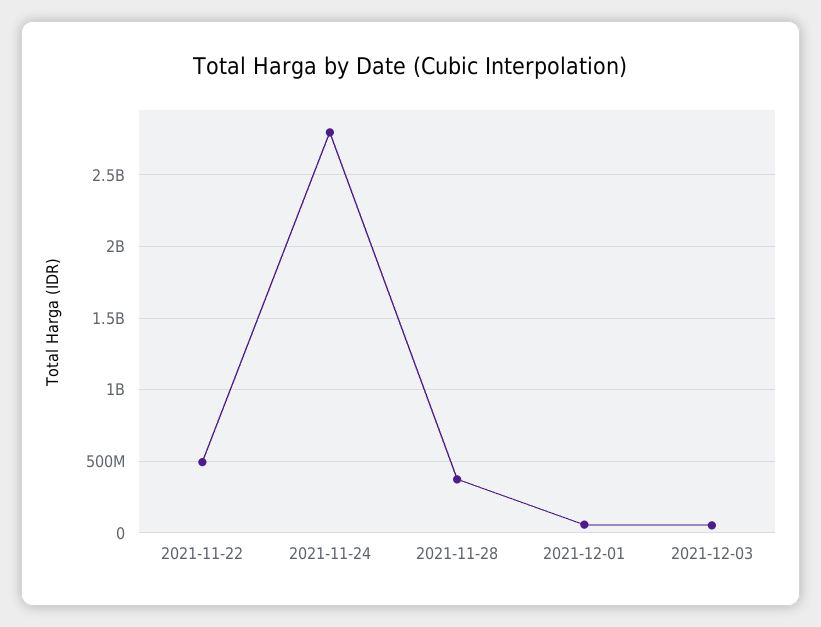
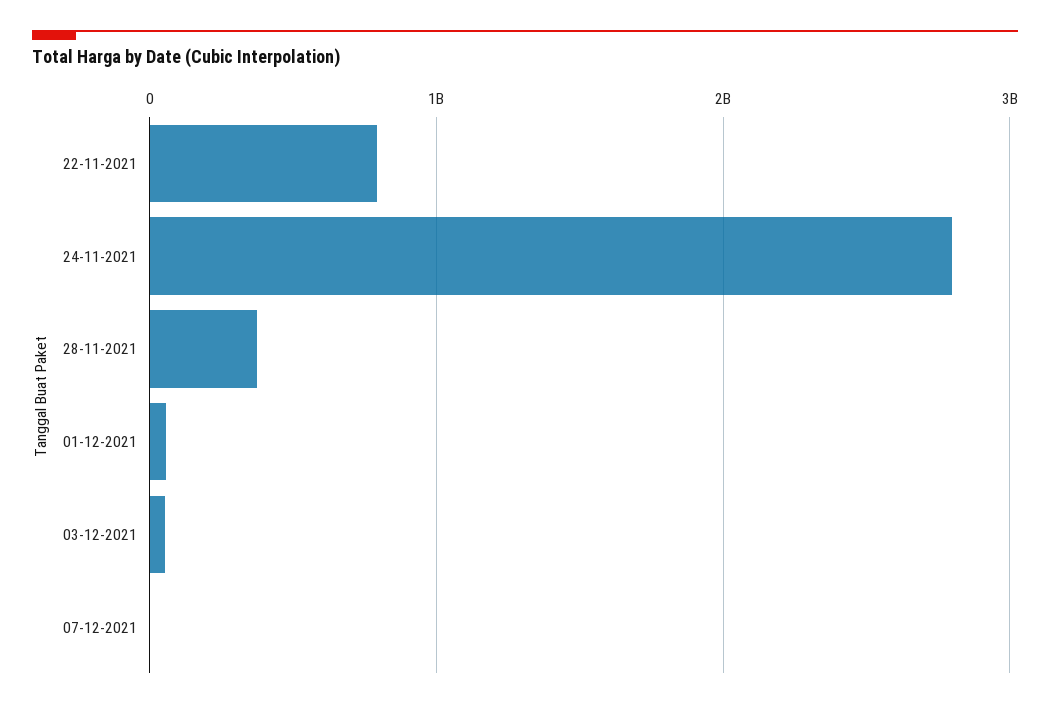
2021-11-22: 500000000 -> 800000000
07-12-2021: none -> 0

